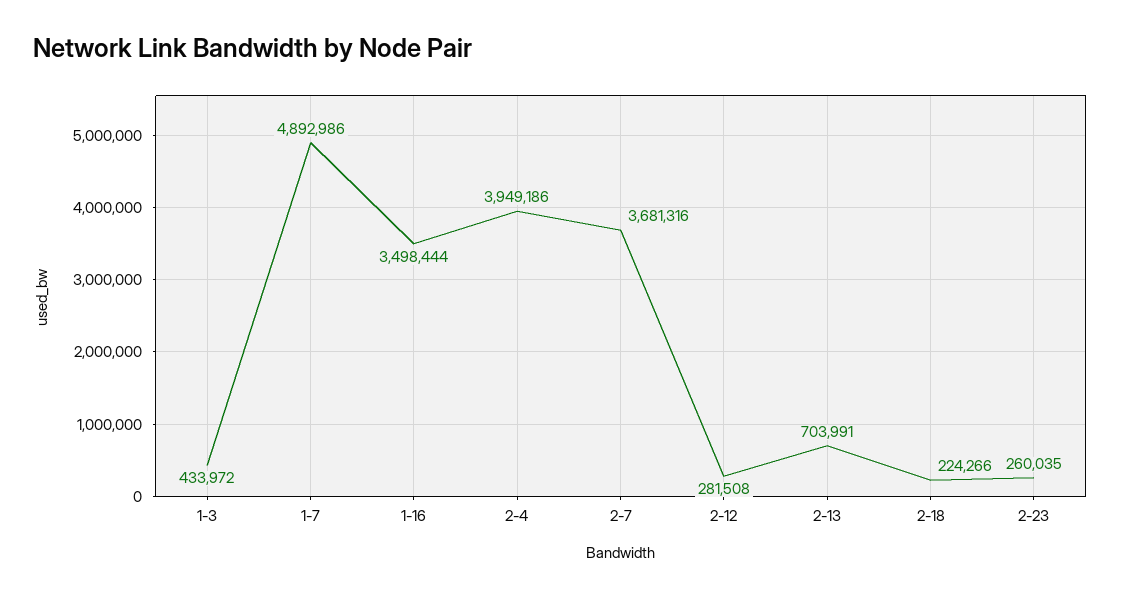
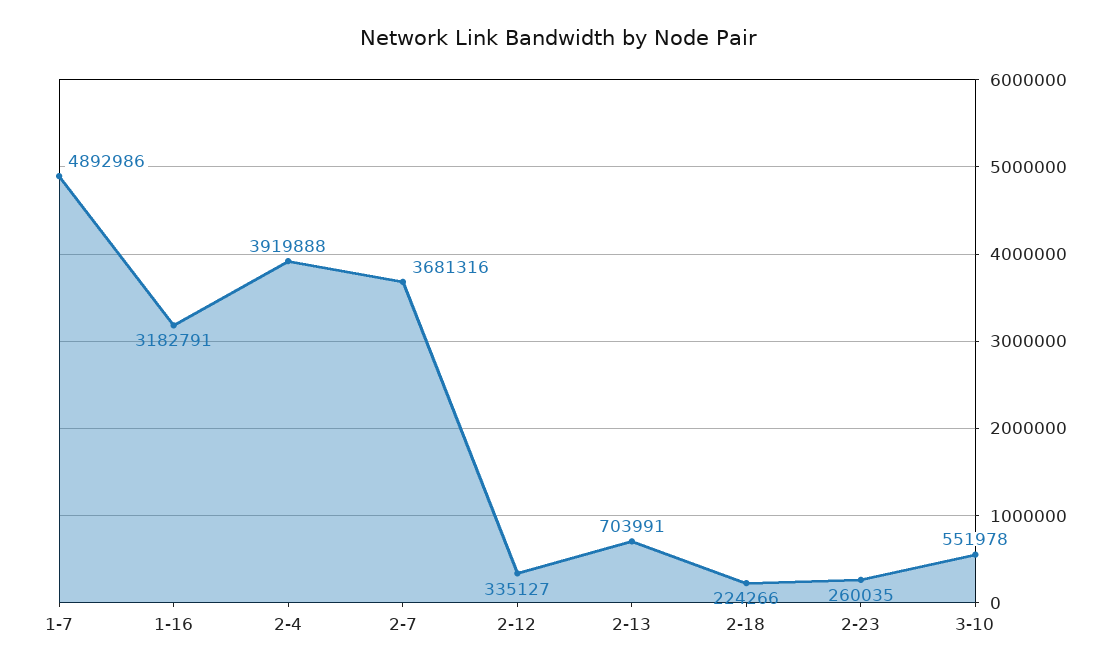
1-3: 433972 -> none
1-16: 3498444 -> 3182791
2-4: 3949186 -> 3919888
2-12: 281508 -> 335127
3-10: none -> 551978

